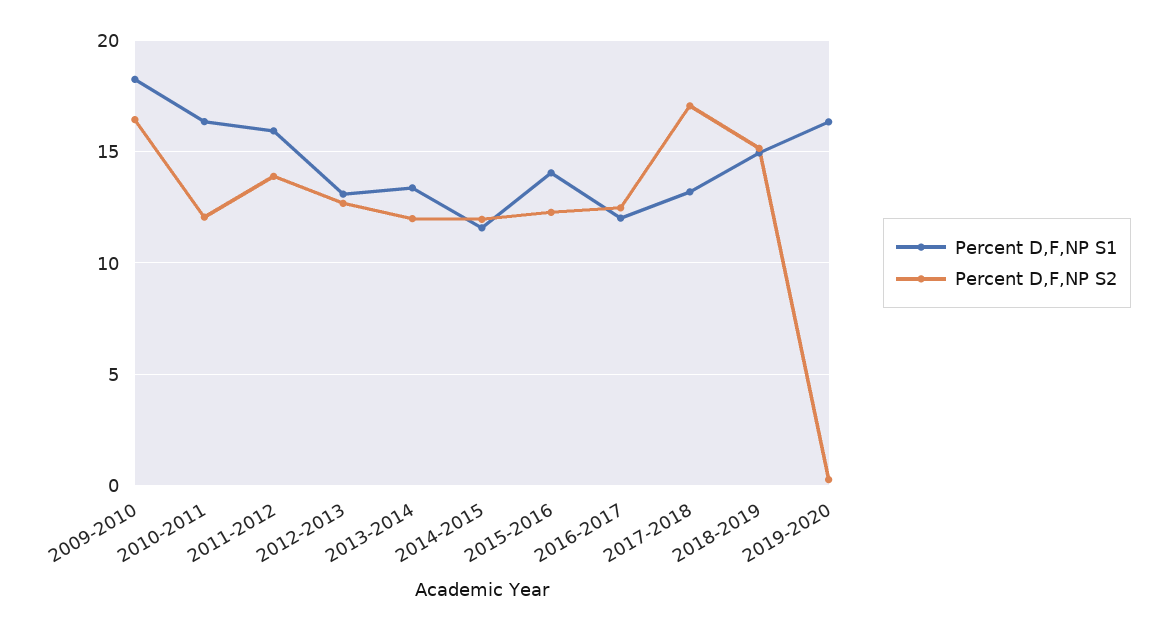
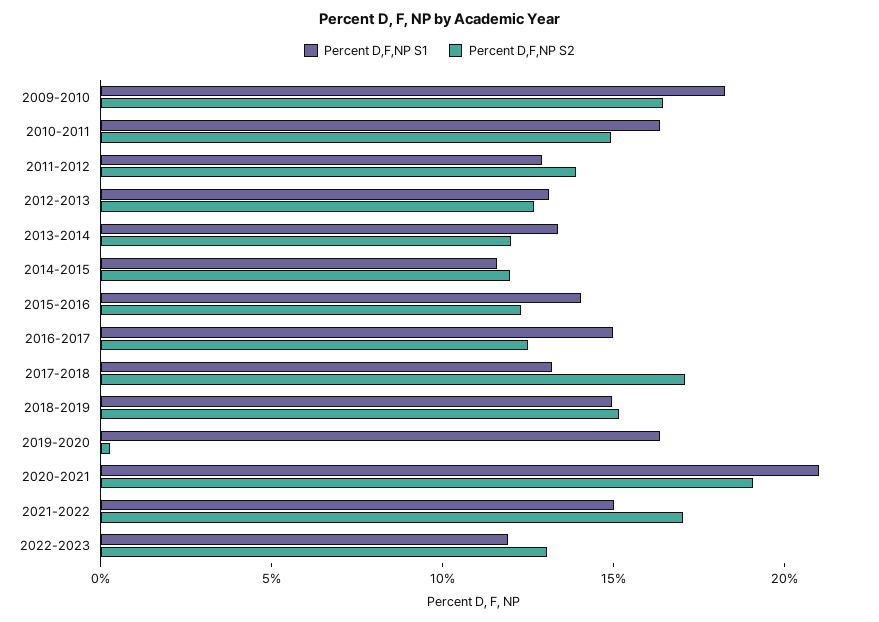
Percent D,F,NP S2, 2010-2011: 12 -> 15
Percent D,F,NP S1, 2011-2012: 16 -> 13
Percent D,F,NP S1, 2016-2017: 12 -> 15
Percent D,F,NP S1, 2020-2021: none -> 21
Percent D,F,NP S2, 2020-2021: none -> 19
Percent D,F,NP S1, 2021-2022: none -> 15
Percent D,F,NP S2, 2021-2022: none -> 17
Percent D,F,NP S1, 2022-2023: none -> 12
Percent D,F,NP S2, 2022-2023: none -> 13

